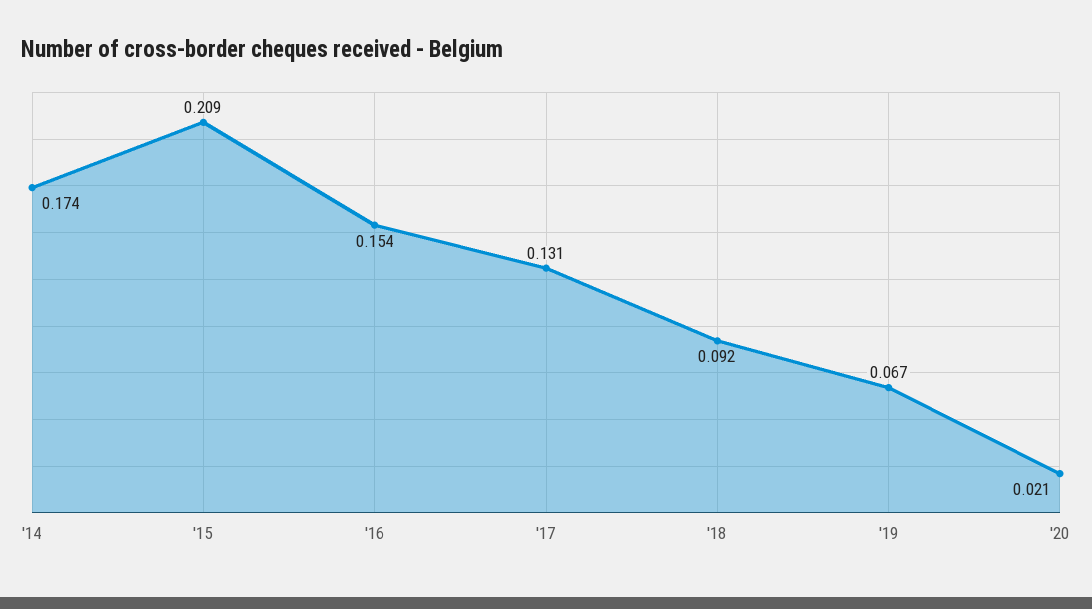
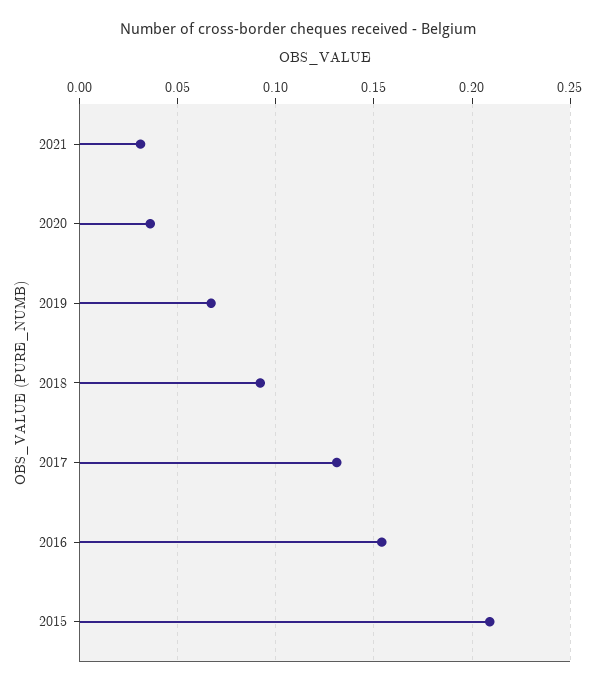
'14: 0.174 -> none
'20: 0.021 -> 0.035
2021: none -> 0.03

